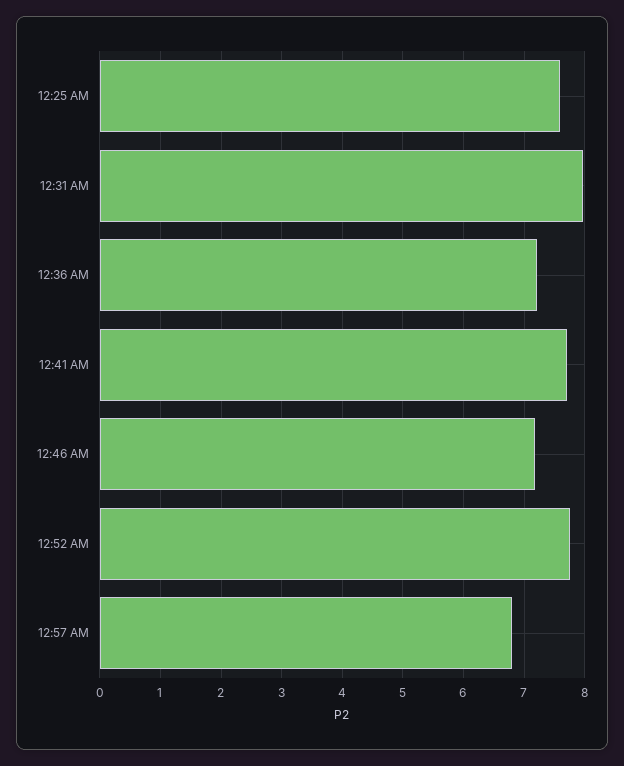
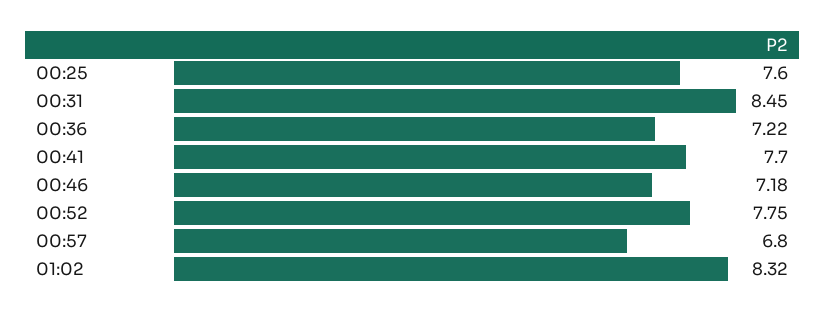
12:31 AM: 8 -> 8.45
01:02: none -> 8.32

